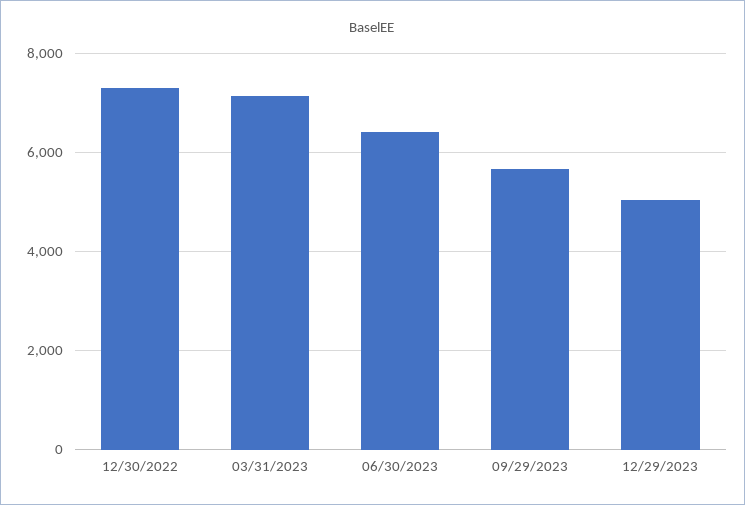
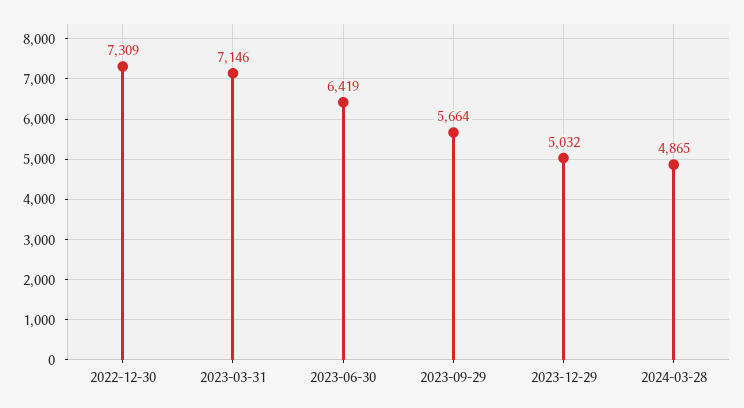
2024-03-28: none -> 4865

